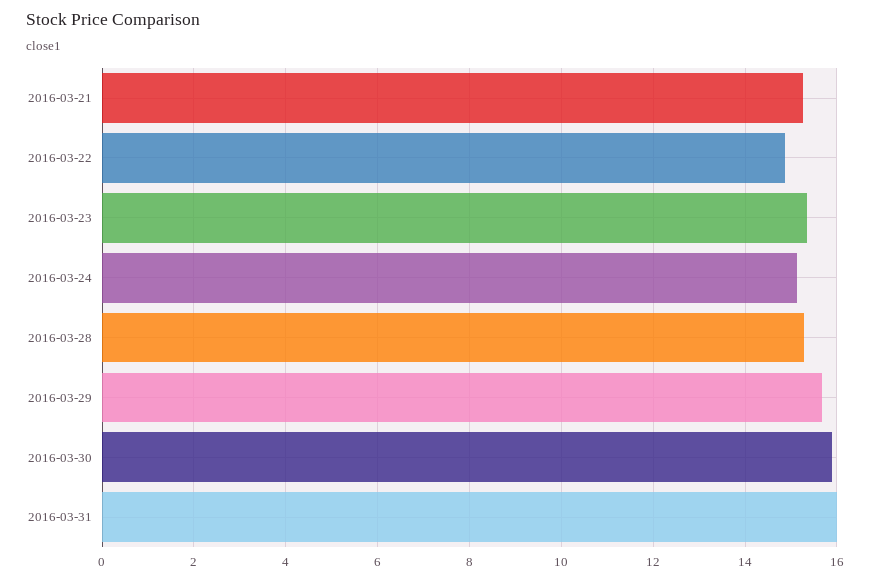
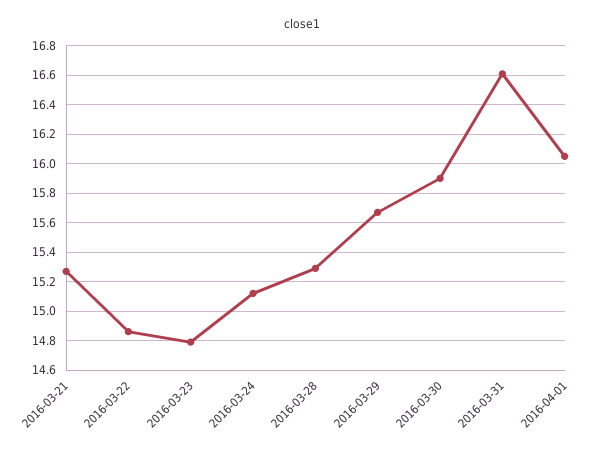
2016-03-23: 15.4 -> 14.8
2016-03-31: 16 -> 16.6
2016-04-01: none -> 16.05

